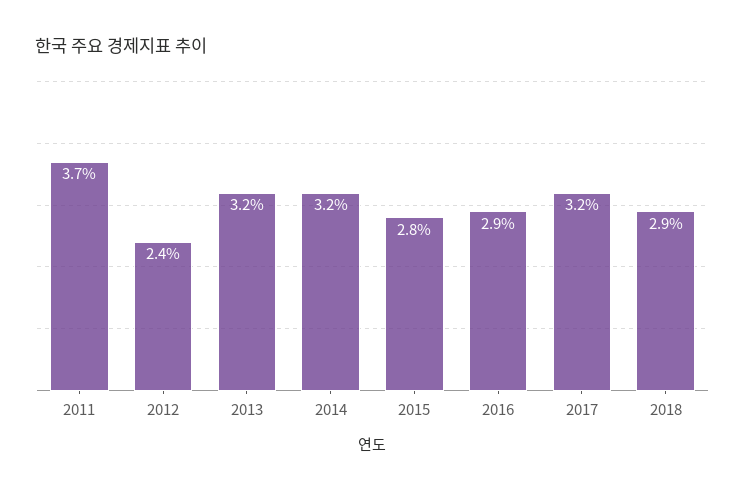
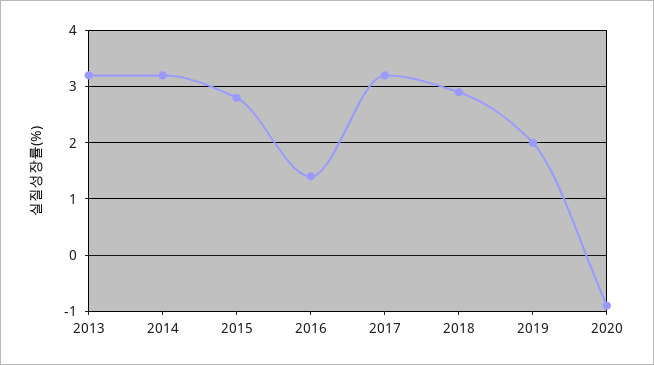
2011: 3.7 -> none
2012: 2.4 -> none
2016: 2.9 -> 1.5
2019: none -> 2
2020: none -> -1

